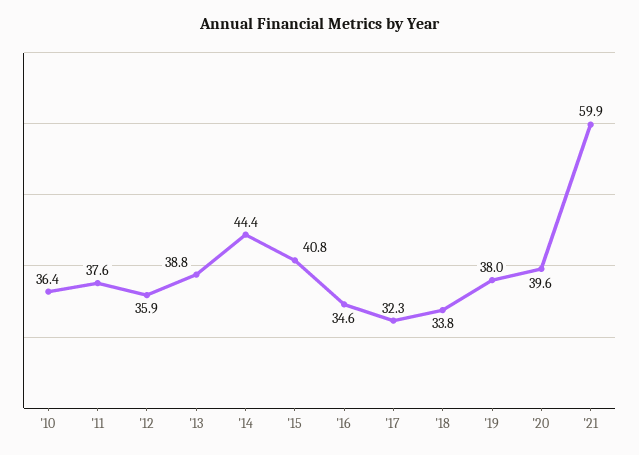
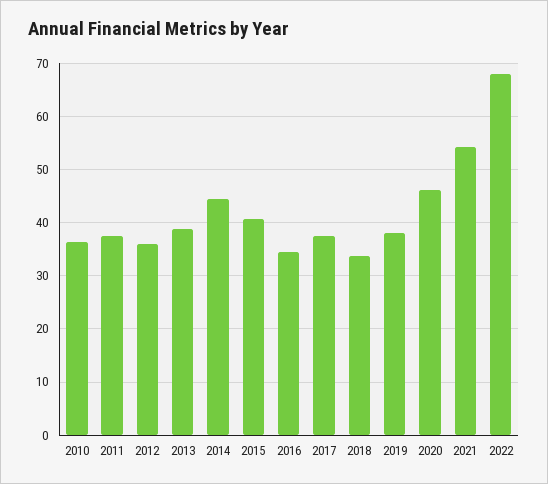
'17: 32.3 -> 38
'20: 39.6 -> 46
'21: 59.9 -> 54
2022: none -> 68

